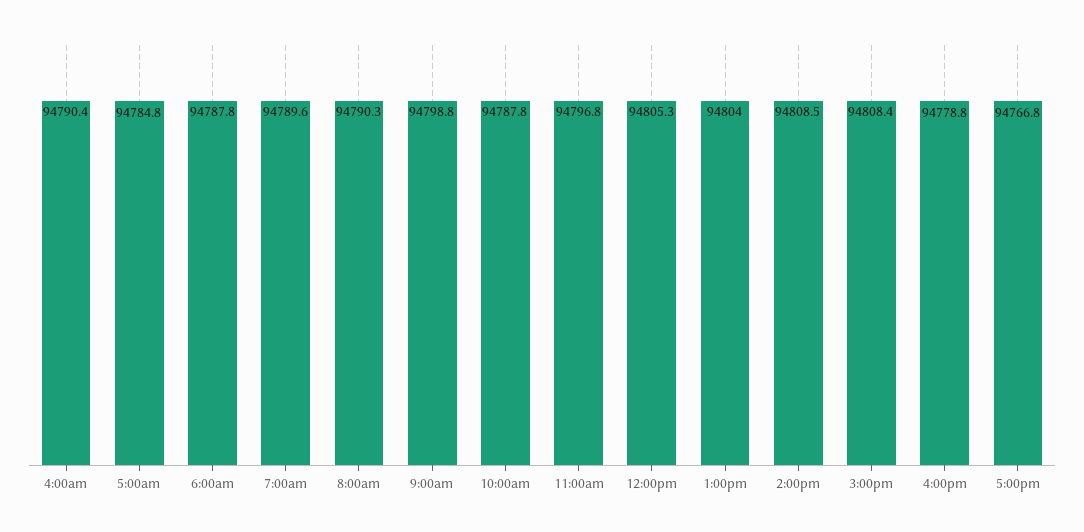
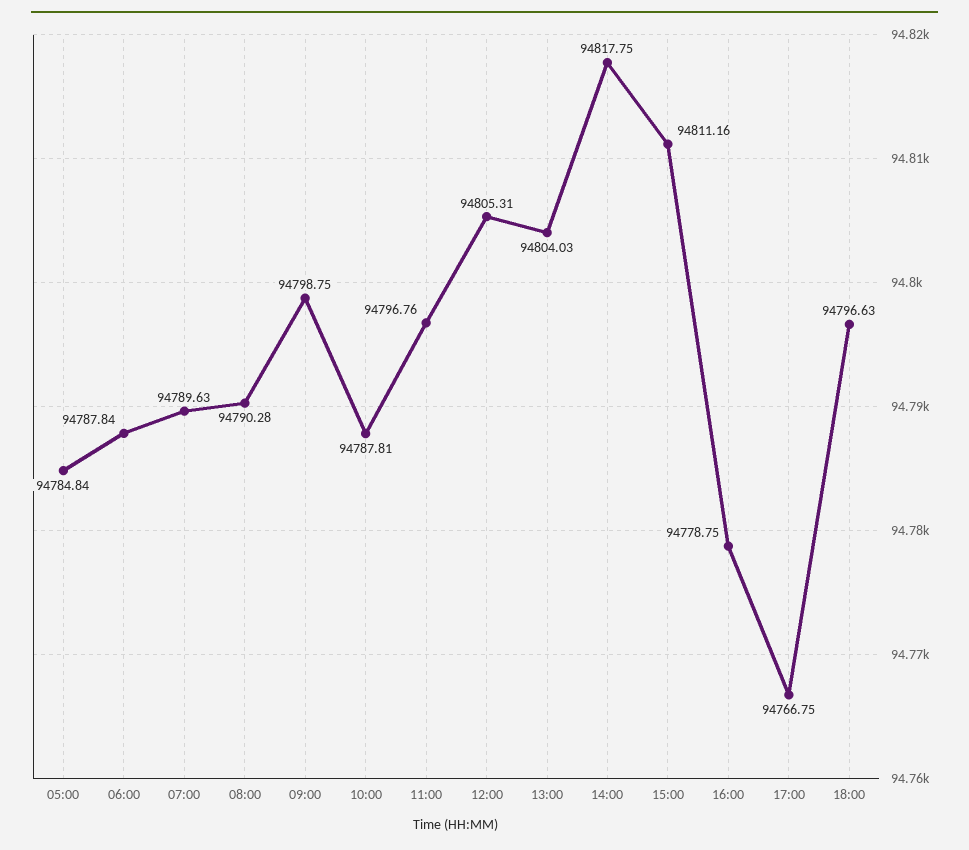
4:00am: 94790.4 -> none
2:00pm: 94808.5 -> 94817.75
3:00pm: 94808.4 -> 94811.16
18:00: none -> 94796.63

